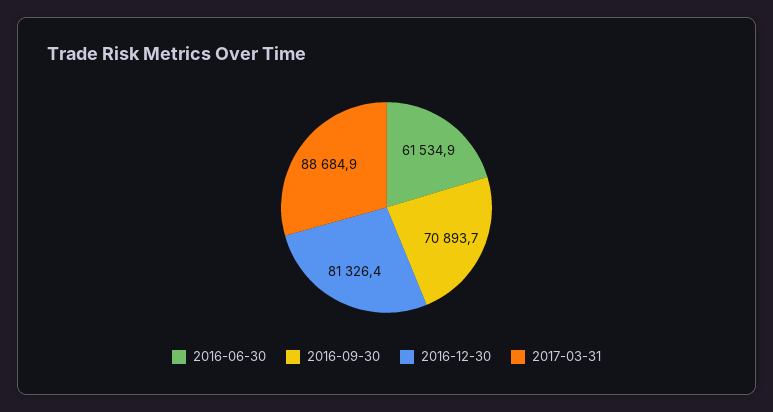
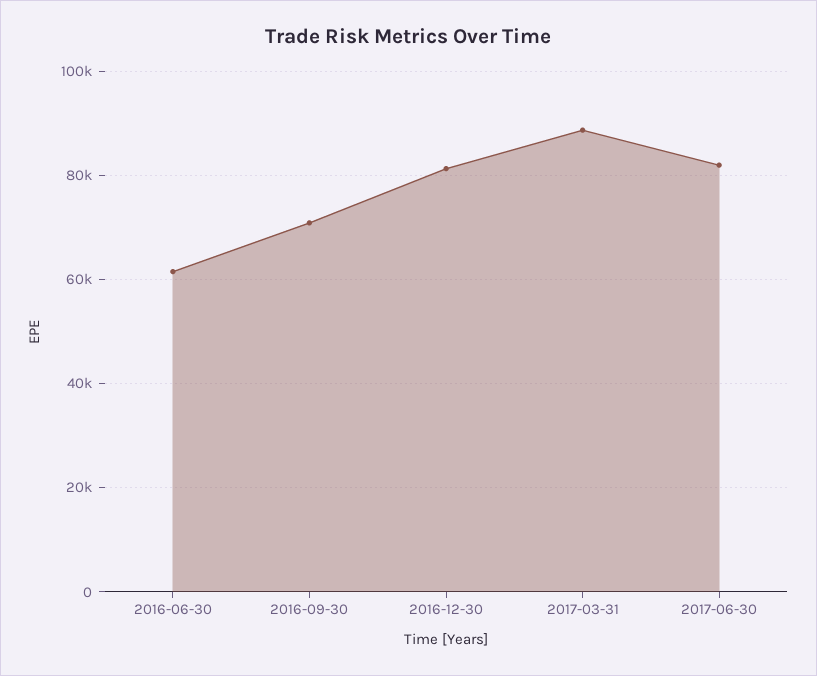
2017-06-30: none -> 82000

